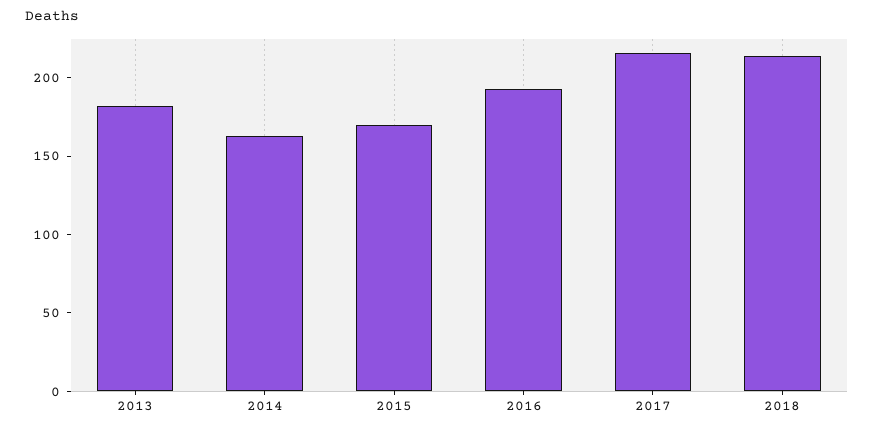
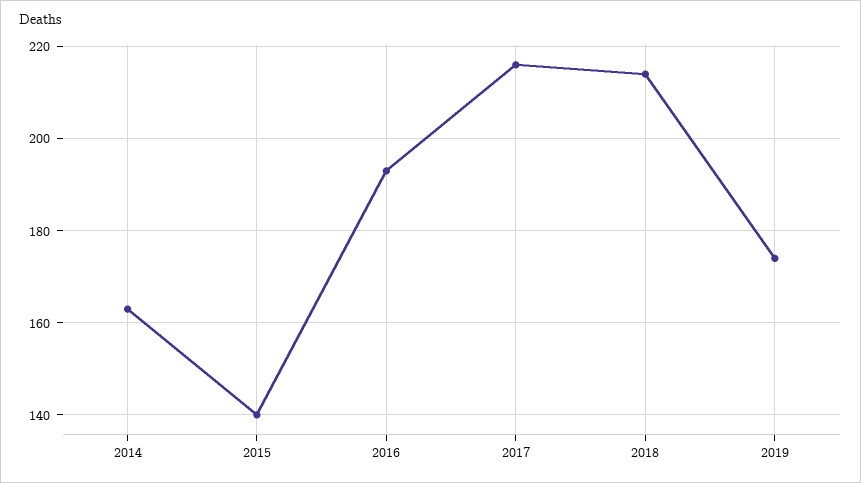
2013: 180 -> none
2015: 170 -> 140
2019: none -> 175

